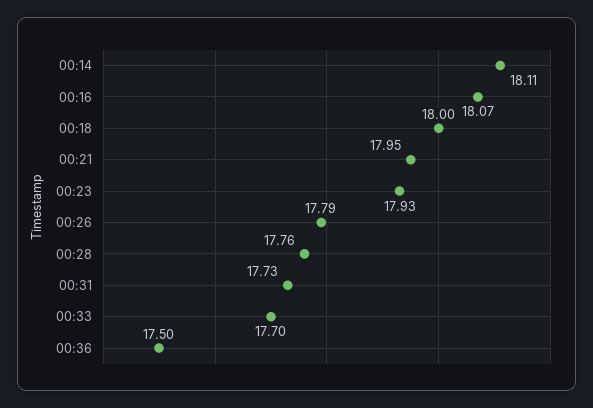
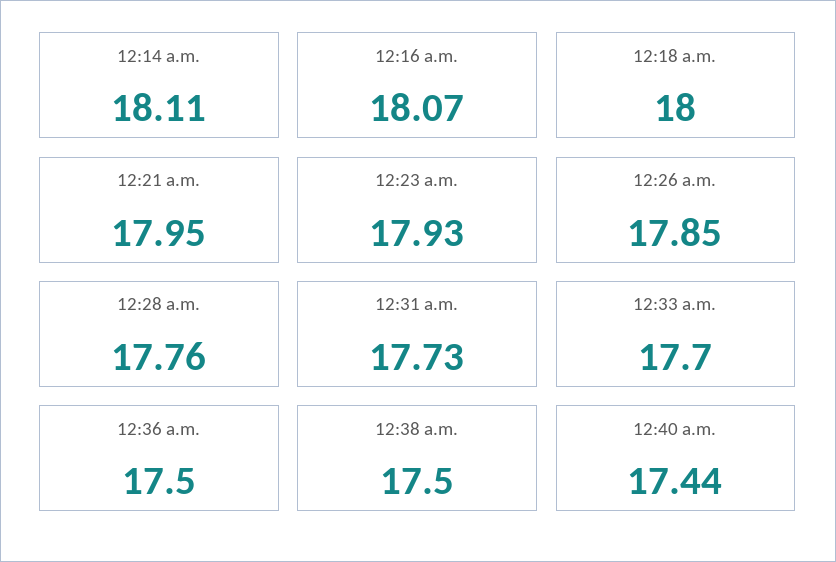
00:26: 17.79 -> 17.85
12:38 a.m.: none -> 17.5
12:40 a.m.: none -> 17.44

